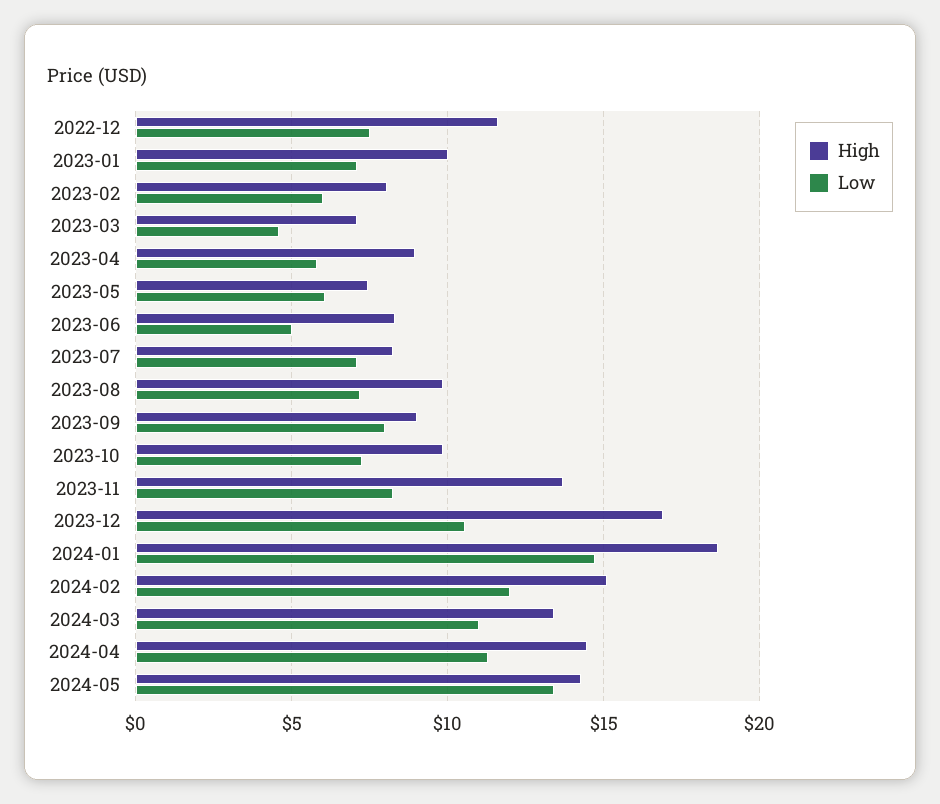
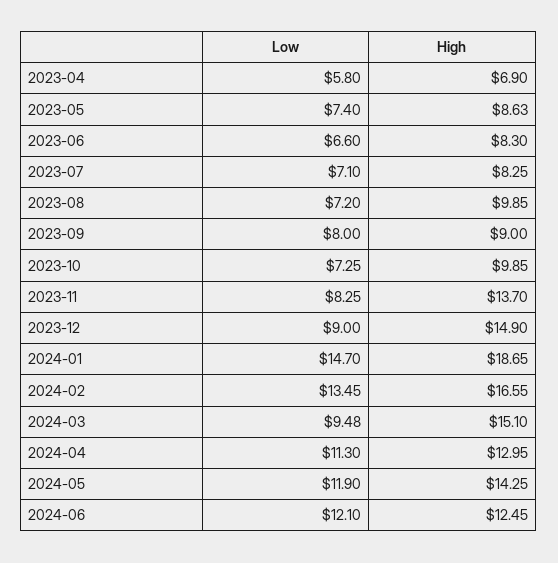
High, 2022-12: 11.5 -> none
Low, 2022-12: 7.5 -> none
High, 2023-01: 10 -> none
Low, 2023-01: 7 -> none
High, 2023-02: 8 -> none
Low, 2023-02: 6 -> none
High, 2023-03: 7 -> none
Low, 2023-03: 4.5 -> none
High, 2023-04: 9 -> 6.9
High, 2023-05: 7.5 -> 8.63
Low, 2023-05: 6 -> 7.4
Low, 2023-06: 5 -> 6.6
High, 2023-12: 17 -> 14.9
Low, 2023-12: 10.5 -> 9
High, 2024-02: 15 -> 16.55
Low, 2024-02: 12 -> 13.45
High, 2024-03: 13.5 -> 15.1
Low, 2024-03: 11 -> 9.48
High, 2024-04: 14.5 -> 12.95
Low, 2024-05: 13.5 -> 11.9
Low, 2024-06: none -> 12.1
High, 2024-06: none -> 12.45

